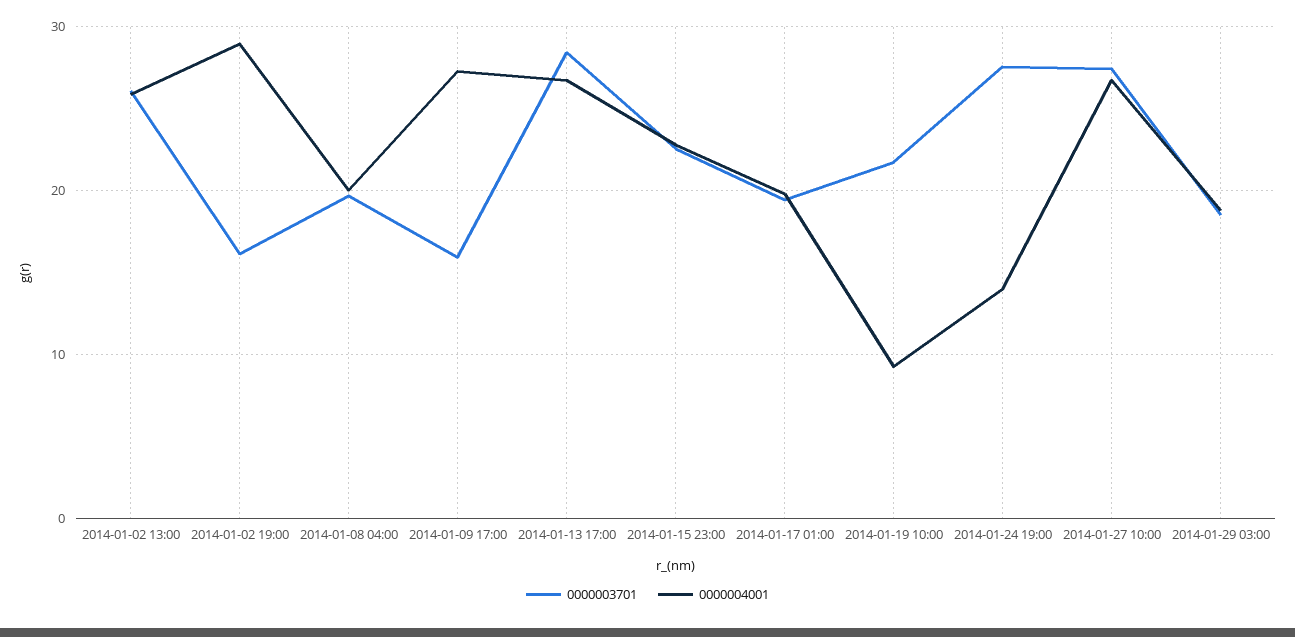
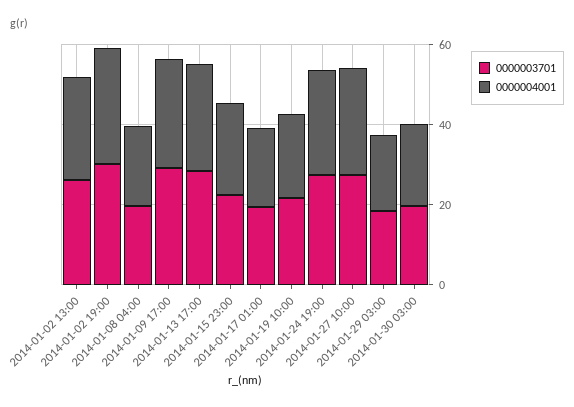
0000003701, 2014-01-02 19:00: 16 -> 30
0000003701, 2014-01-09 17:00: 16 -> 30
0000004001, 2014-01-19 10:00: 9 -> 20
0000004001, 2014-01-24 19:00: 14 -> 25
0000003701, 2014-01-30 03:00: none -> 20
0000004001, 2014-01-30 03:00: none -> 20

